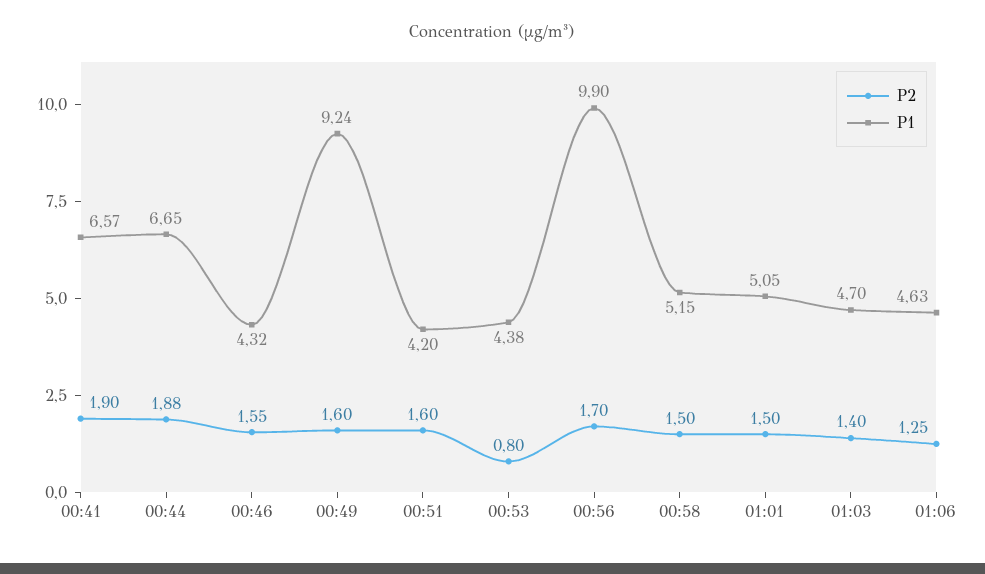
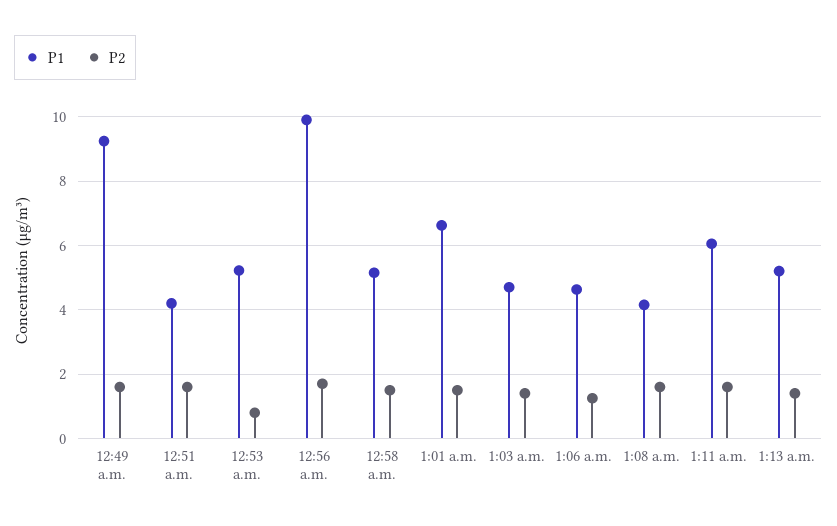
P2, 00:41: 1.9 -> none
P1, 00:41: 6.57 -> none
P2, 00:44: 1.88 -> none
P1, 00:44: 6.65 -> none
P2, 00:46: 1.55 -> none
P1, 00:46: 4.32 -> none
P1, 00:53: 4.38 -> 5.2
P1, 01:01: 5.05 -> 6.6
P1, 1:08 a.m.: none -> 4.2
P2, 1:08 a.m.: none -> 1.6
P1, 1:11 a.m.: none -> 6
P2, 1:11 a.m.: none -> 1.6
P1, 1:13 a.m.: none -> 5.2
P2, 1:13 a.m.: none -> 1.4

